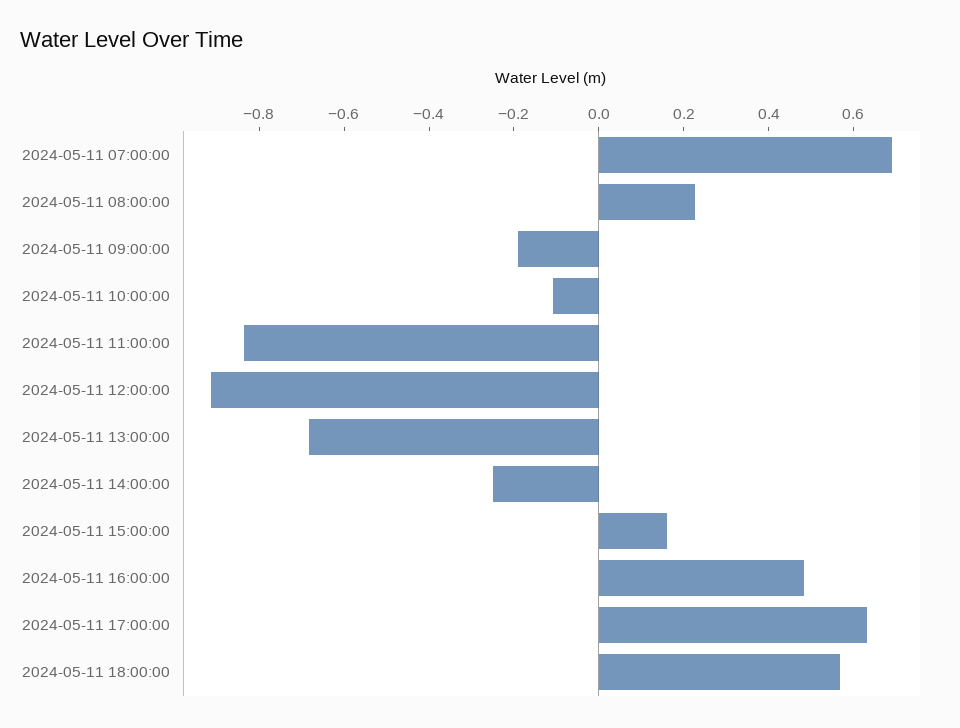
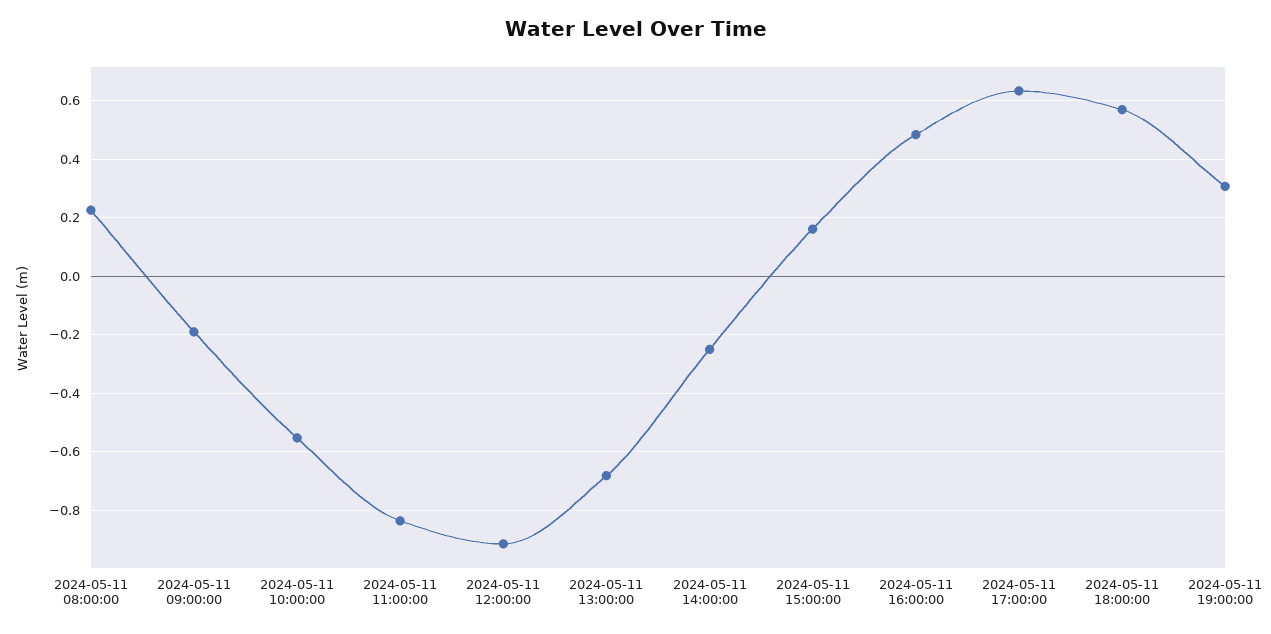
2024-05-11 07:00:00: 0.7 -> none
2024-05-11 10:00:00: -0.1 -> -0.55
2024-05-11 19:00:00: none -> 0.3

